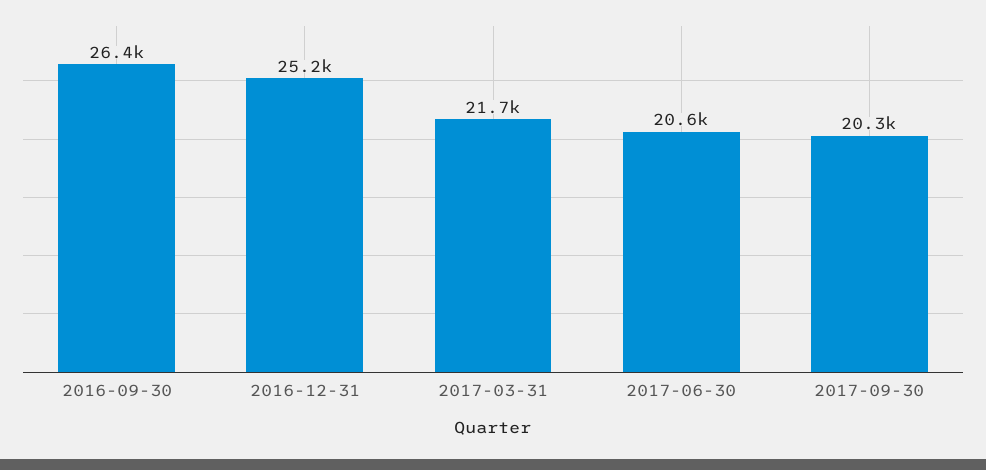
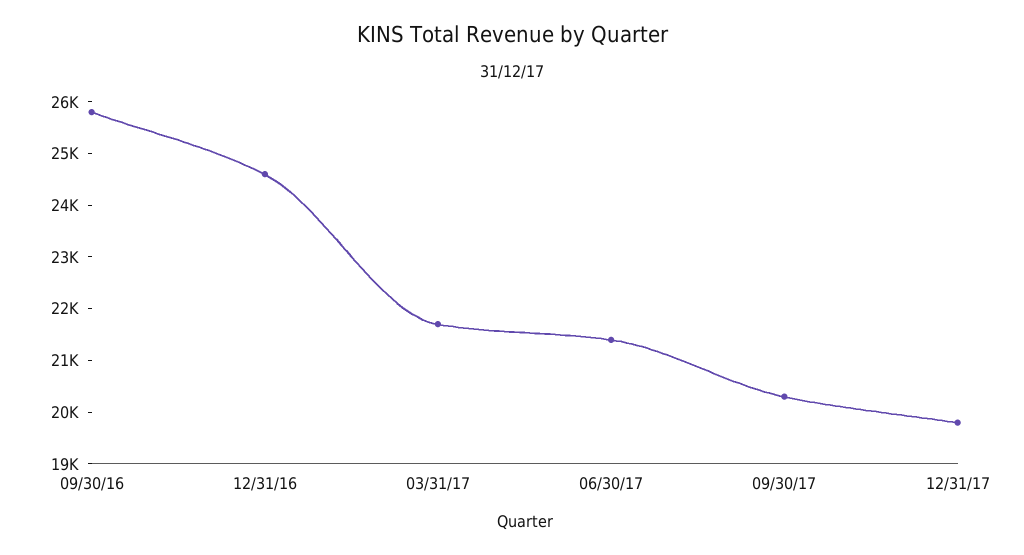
2016-09-30: 26400 -> 25800
2016-12-31: 25200 -> 24600
2017-06-30: 20600 -> 21400
12/31/17: none -> 19800

